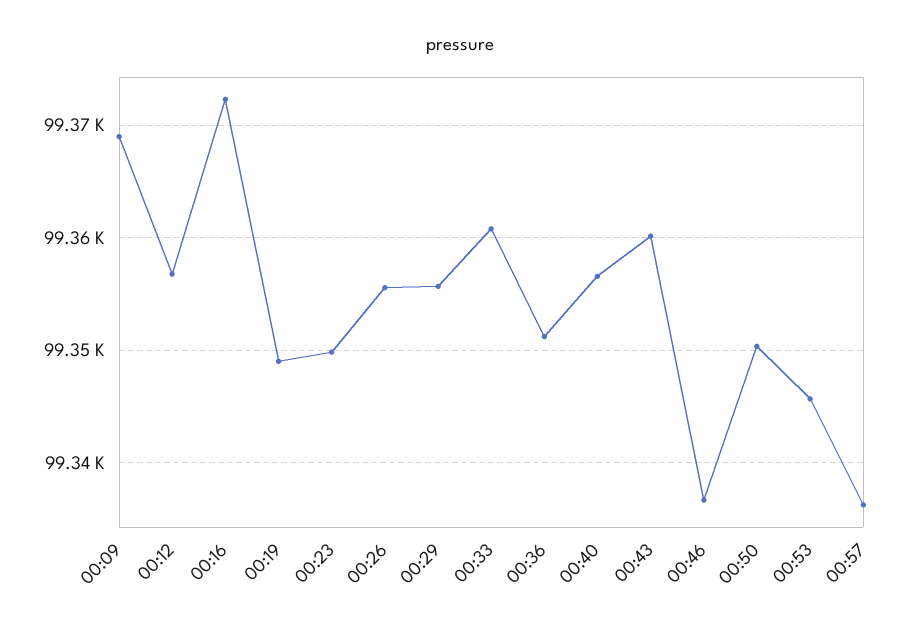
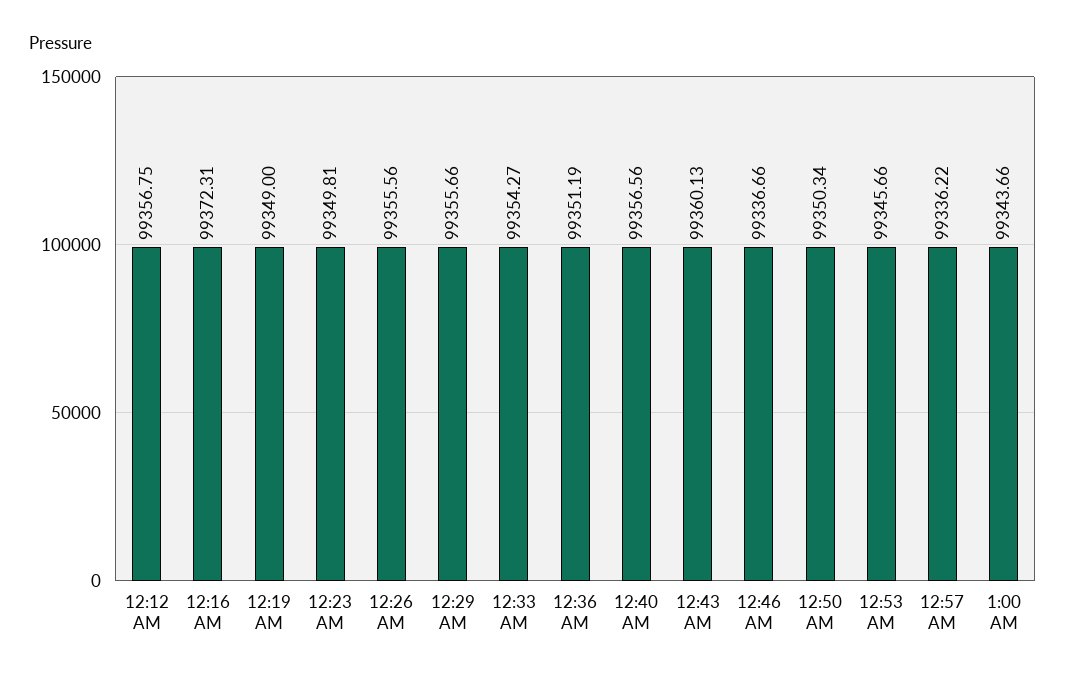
00:09: 99369 -> none
00:33: 99361 -> 99354.27
1:00 AM: none -> 99343.66

